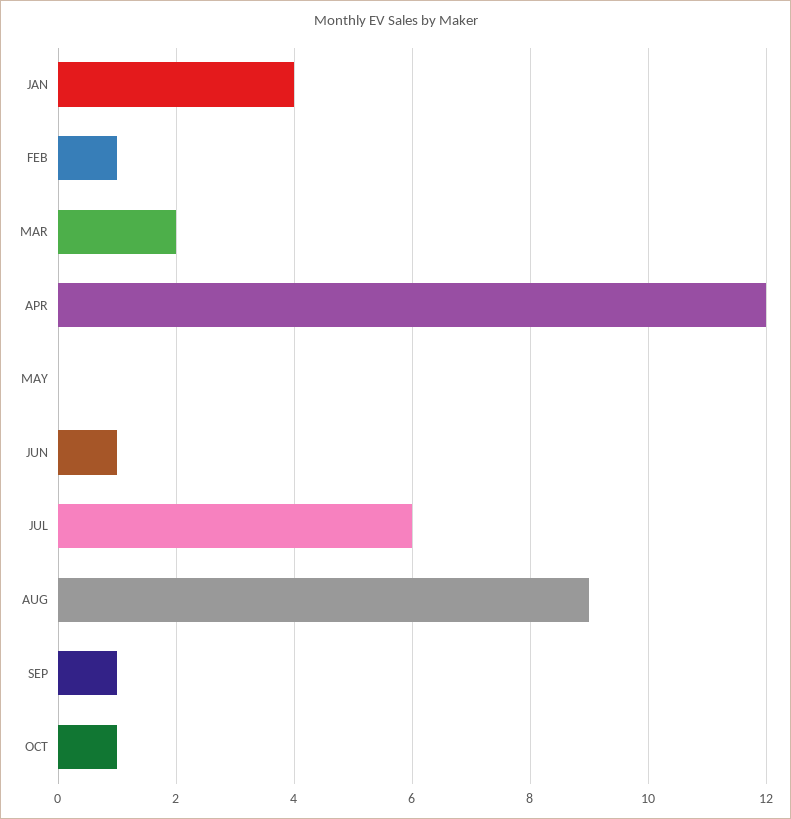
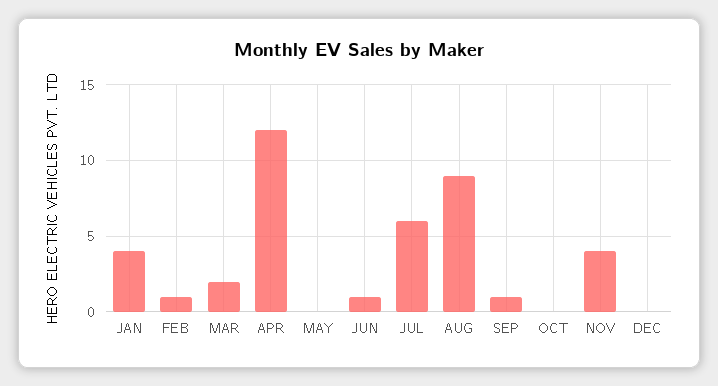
OCT: 1 -> 0
NOV: none -> 4
DEC: none -> 0

